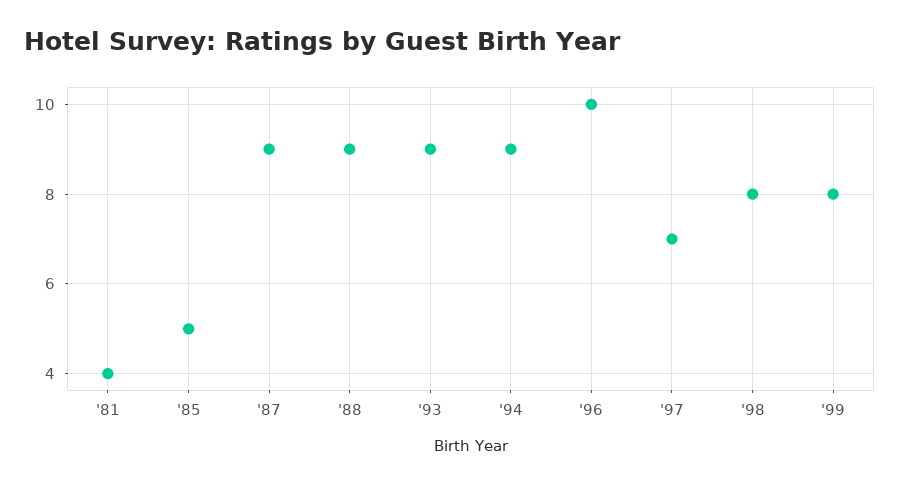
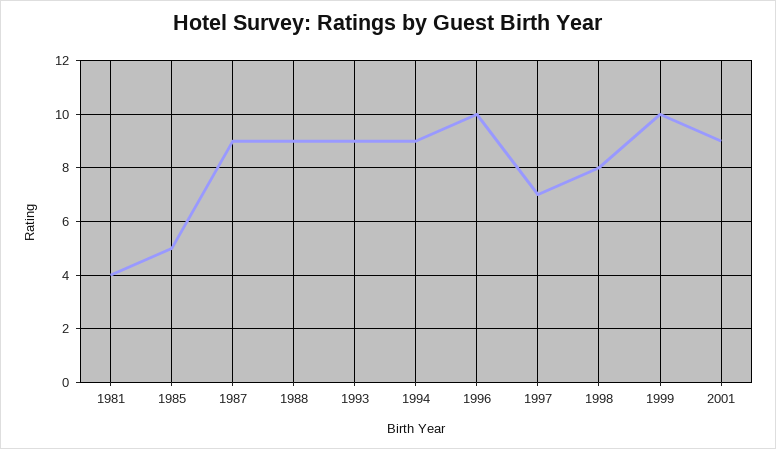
'99: 8 -> 10
2001: none -> 9

